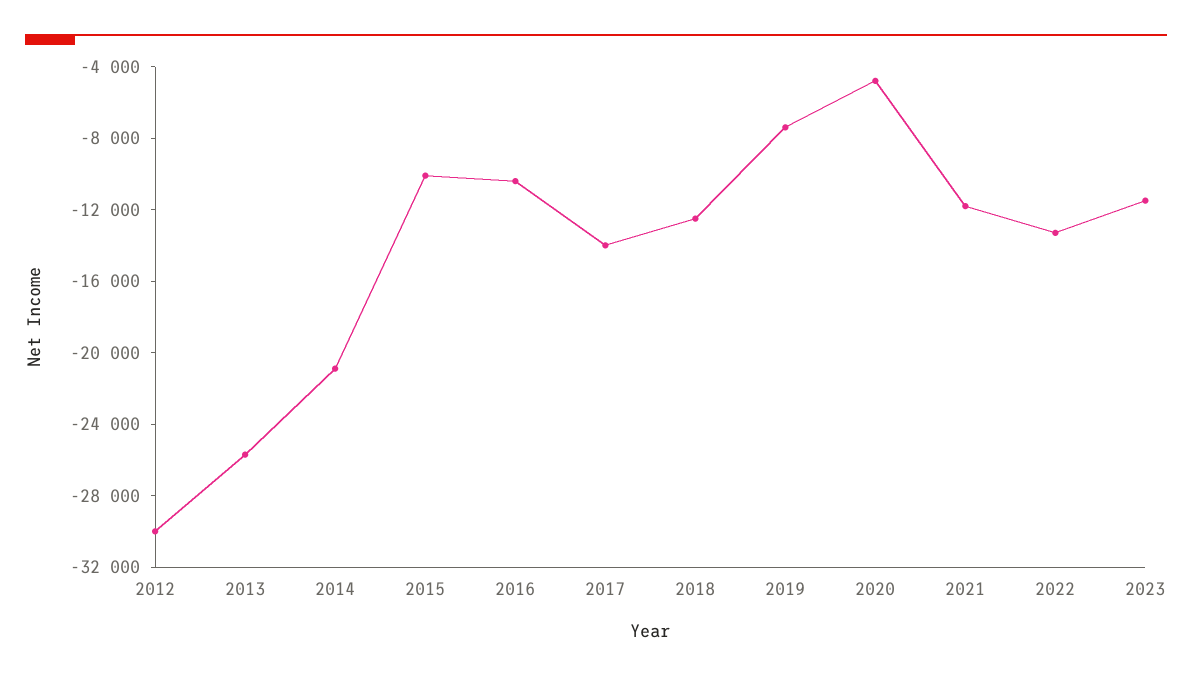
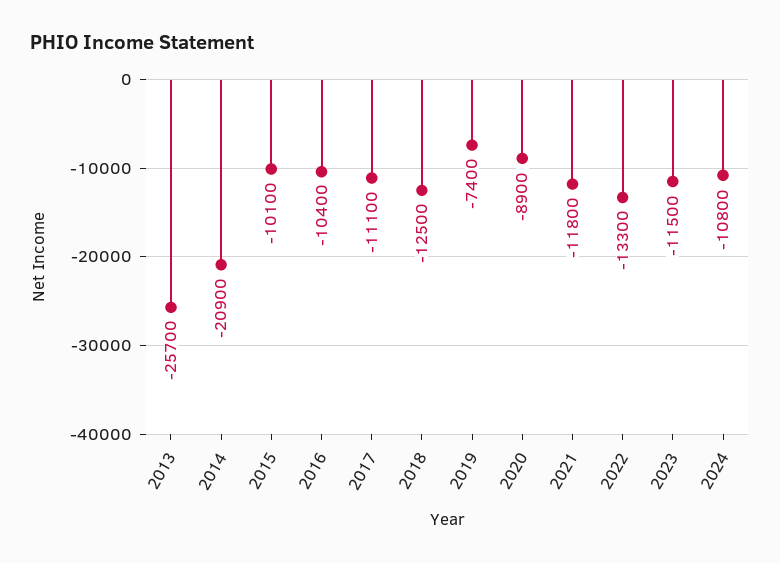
2012: -30000 -> none
2017: -14000 -> -11100
2020: -5000 -> -8900
2024: none -> -10800

